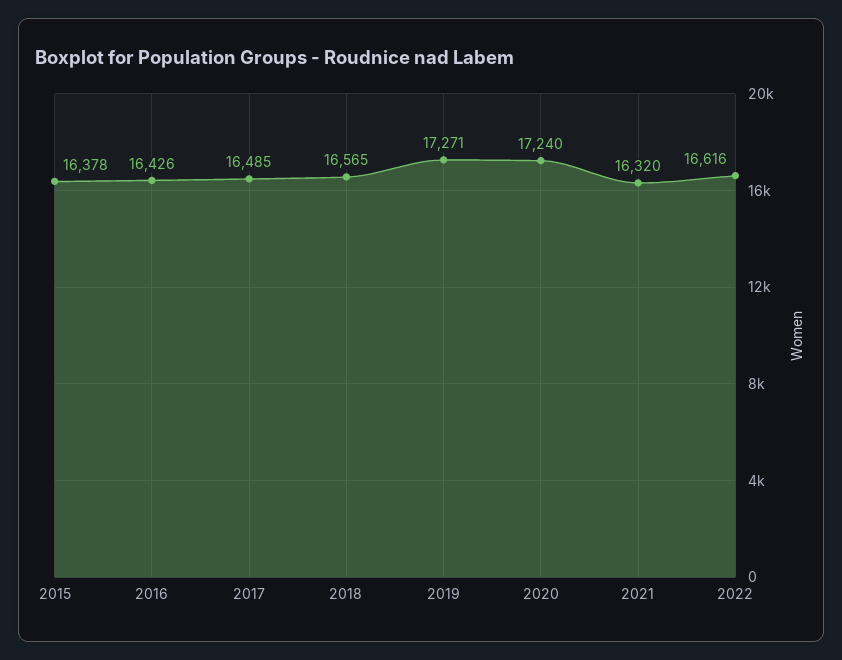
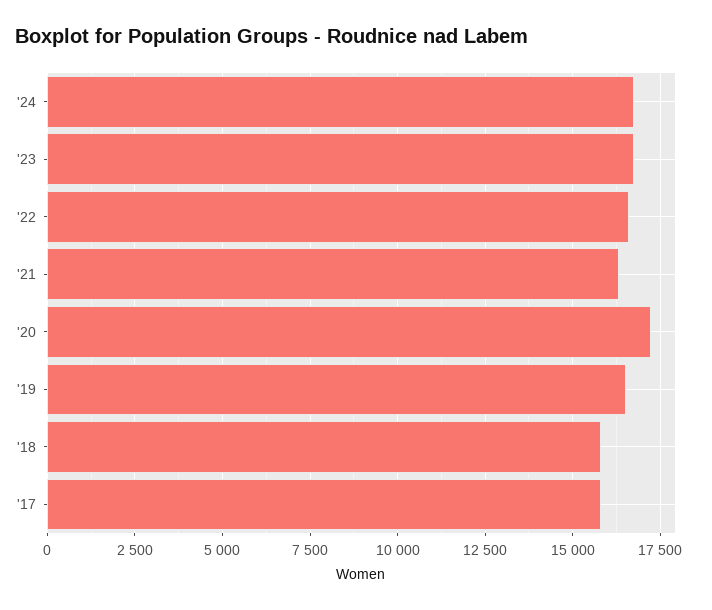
2015: 16378 -> none
2016: 16426 -> none
2017: 16485 -> 15750
2018: 16565 -> 15750
2019: 17271 -> 16500
'24: none -> 16750
'23: none -> 16750

